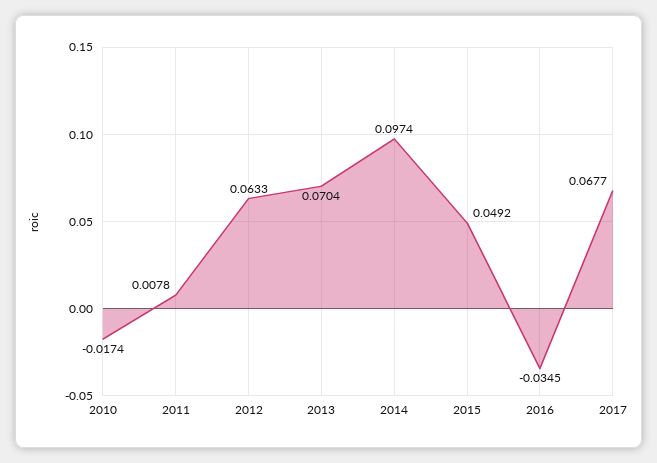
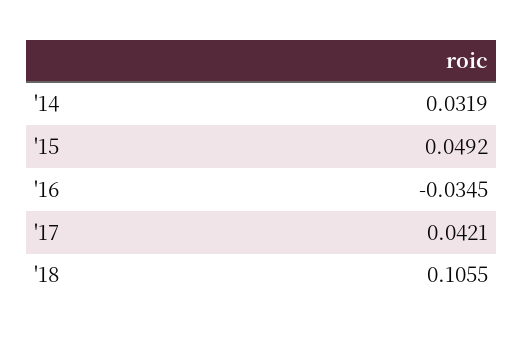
2010: -0.0174 -> none
2011: 0.0078 -> none
2012: 0.0633 -> none
2013: 0.0704 -> none
2014: 0.0974 -> 0.0319
2017: 0.0677 -> 0.0421
'18: none -> 0.1055

